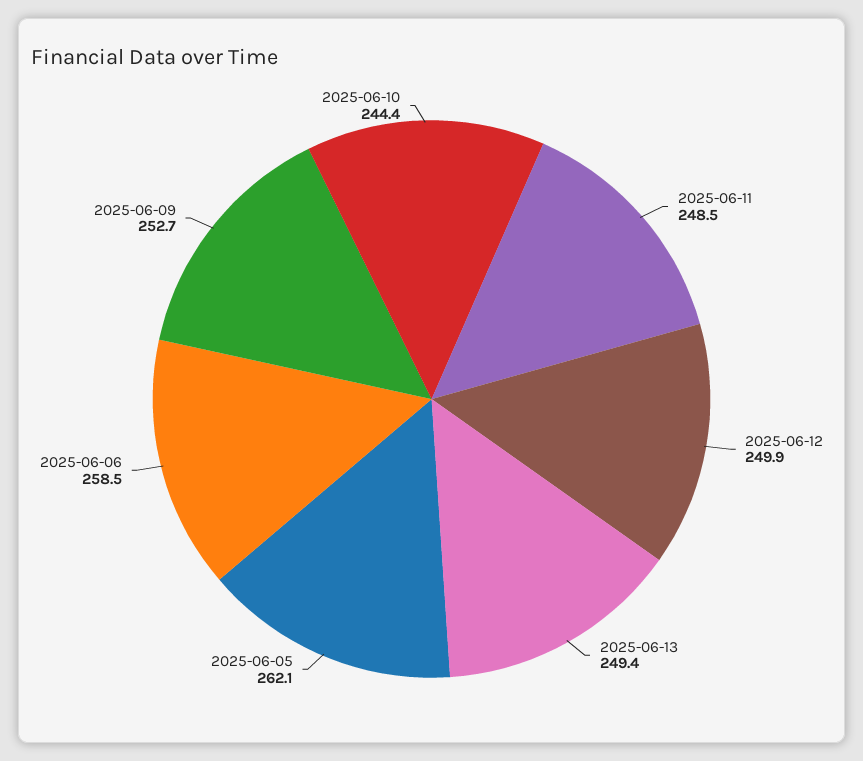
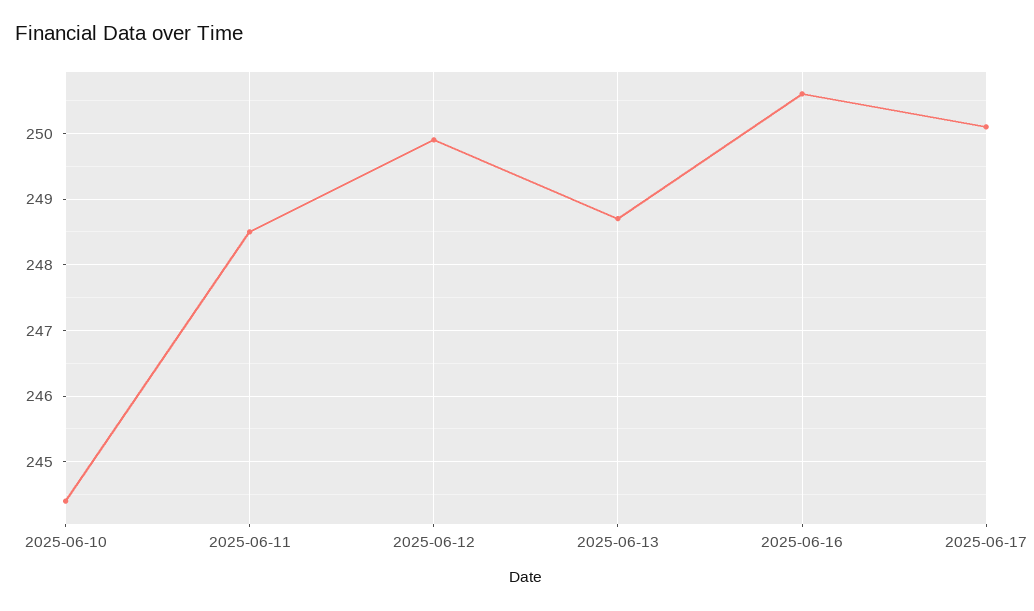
2025-06-13: 249.4 -> 248.7
2025-06-05: 262.1 -> none
2025-06-06: 258.5 -> none
2025-06-09: 252.7 -> none
2025-06-16: none -> 250.6
2025-06-17: none -> 250.1

